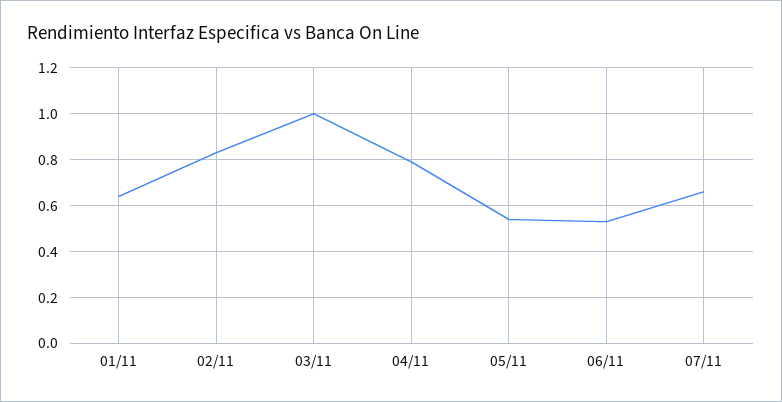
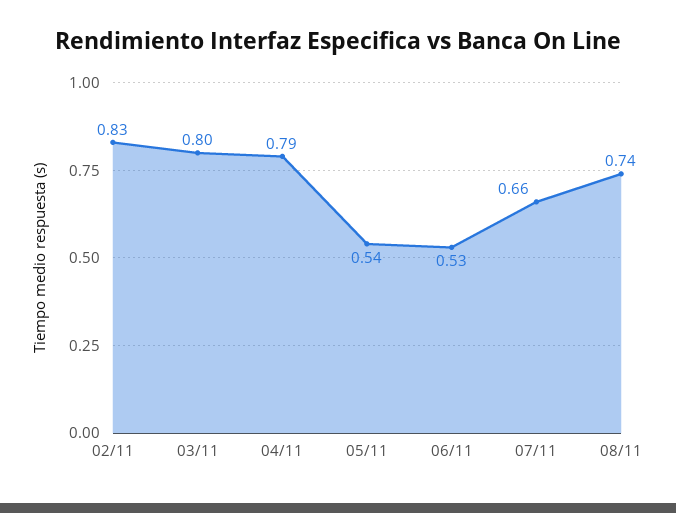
01/11: 0.65 -> none
03/11: 1 -> 0.8
08/11: none -> 0.74

